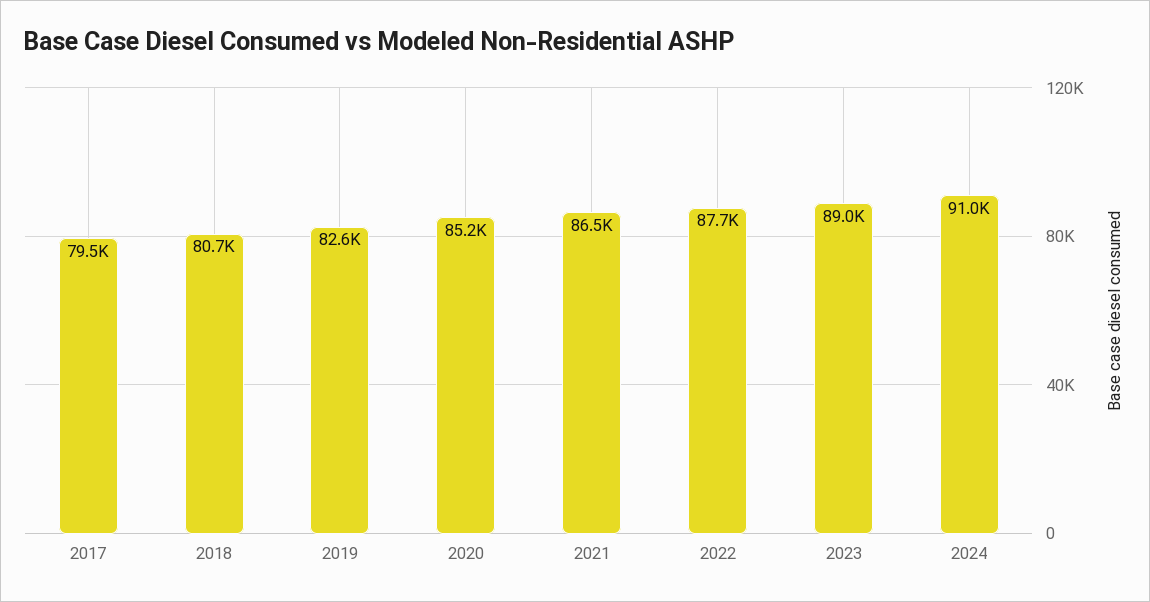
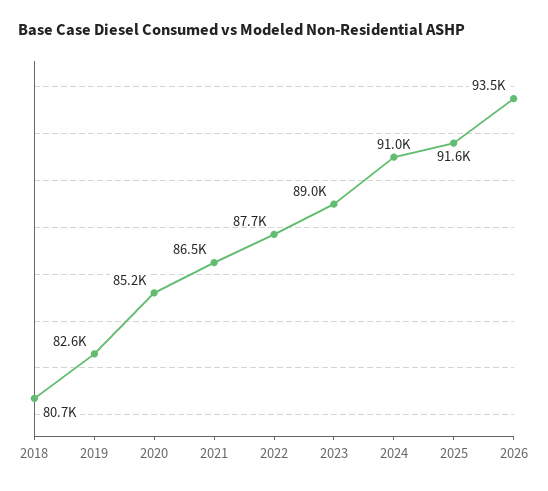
2017: 79500 -> none
2025: none -> 91600
2026: none -> 93500

